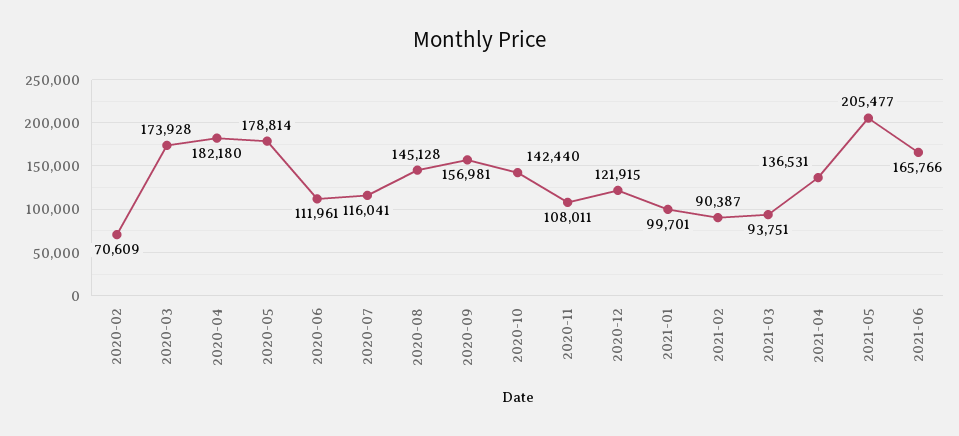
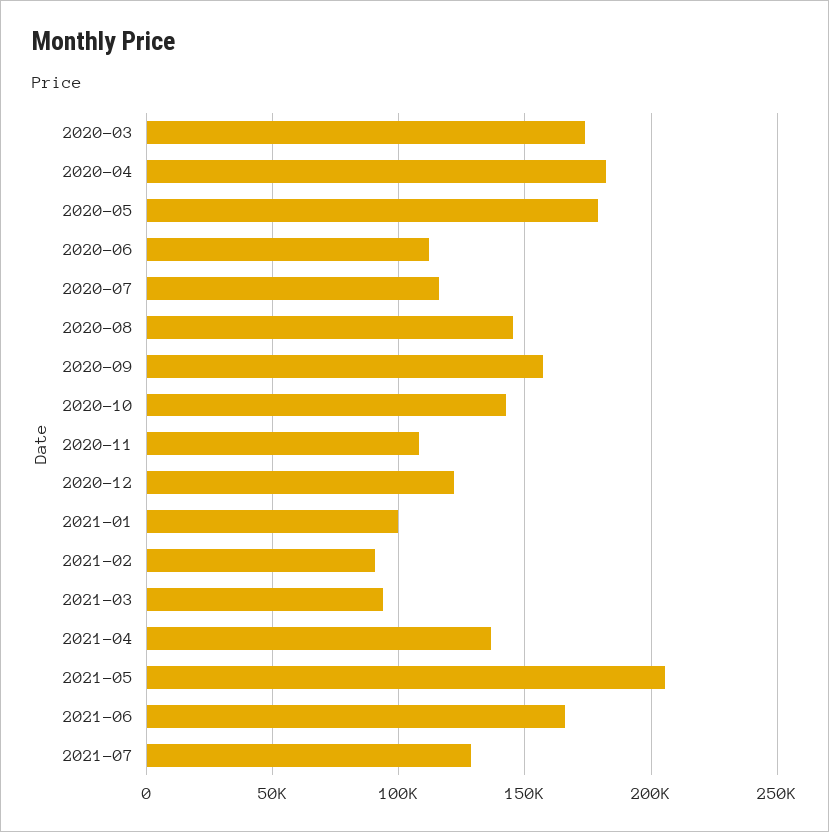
2020-02: 70609 -> none
2021-07: none -> 130000

